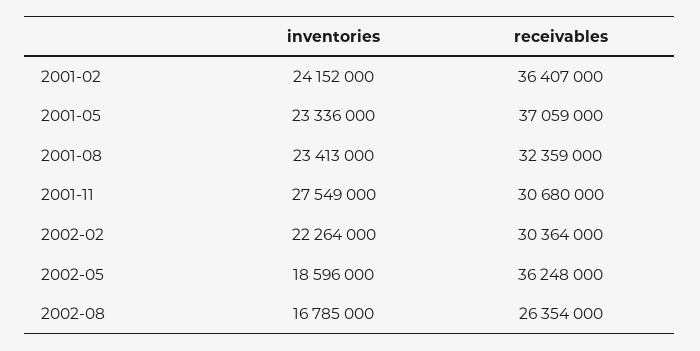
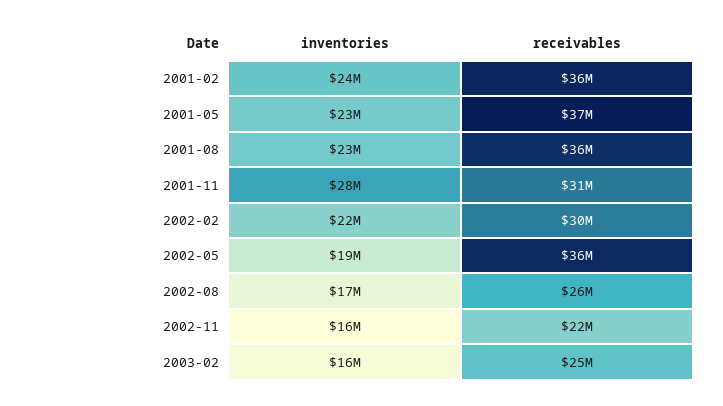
receivables, 2001-08: 32359000 -> 36000000
inventories, 2002-11: none -> 16000000
receivables, 2002-11: none -> 22000000
inventories, 2003-02: none -> 16000000
receivables, 2003-02: none -> 25000000

